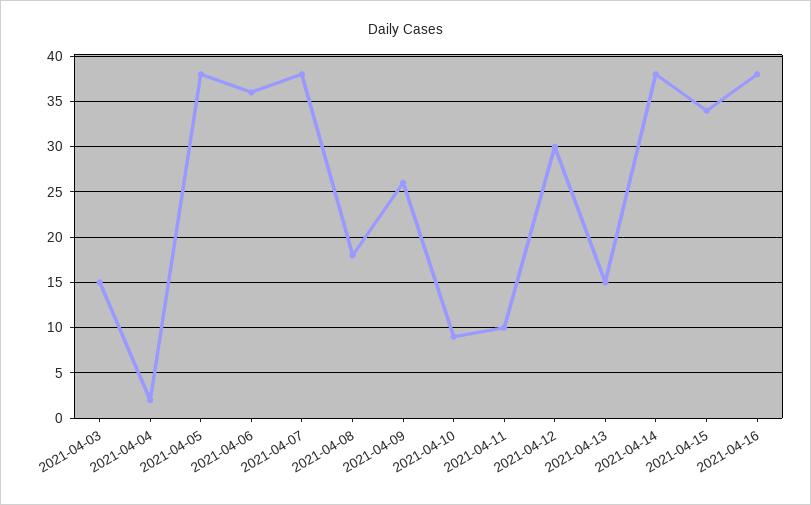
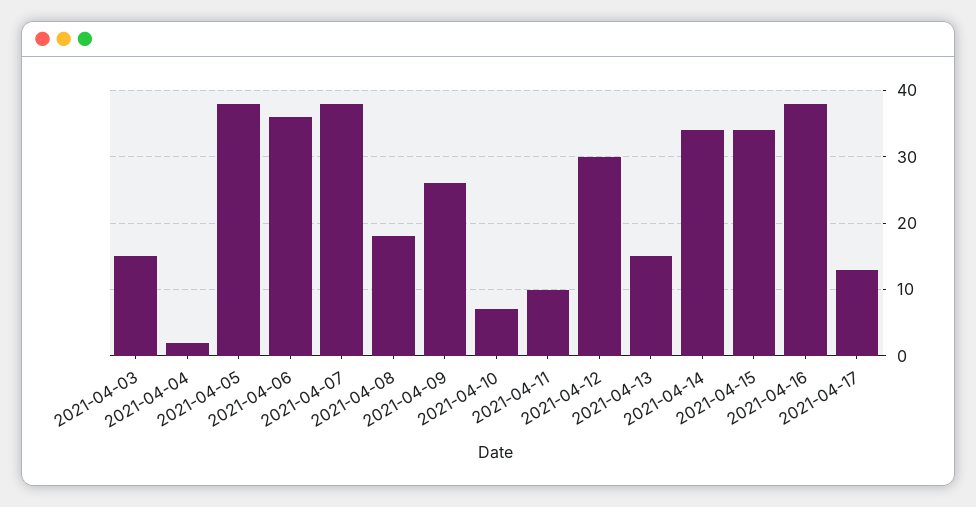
2021-04-10: 9 -> 7
2021-04-14: 38 -> 34
2021-04-17: none -> 13

